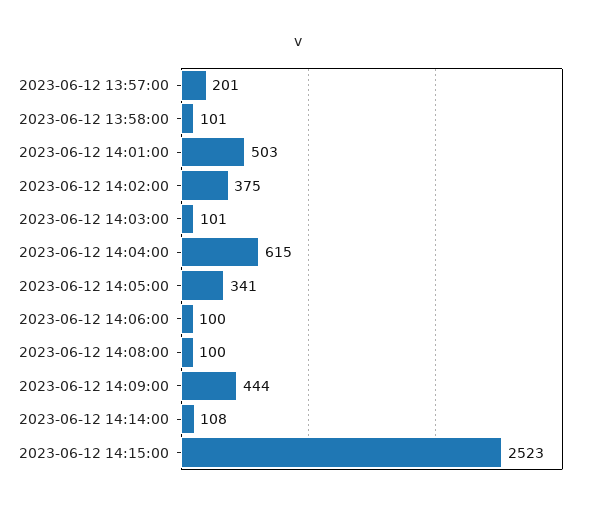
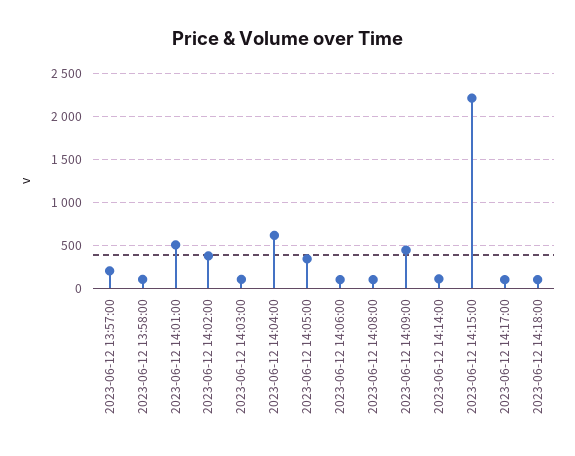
2023-06-12 14:15:00: 2523 -> 2200
2023-06-12 14:17:00: none -> 100
2023-06-12 14:18:00: none -> 100

